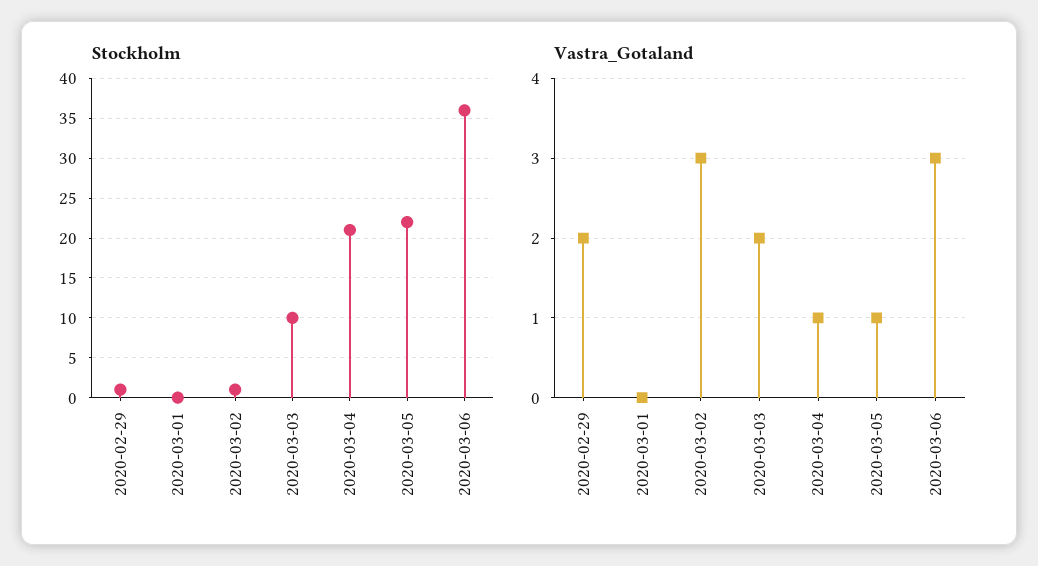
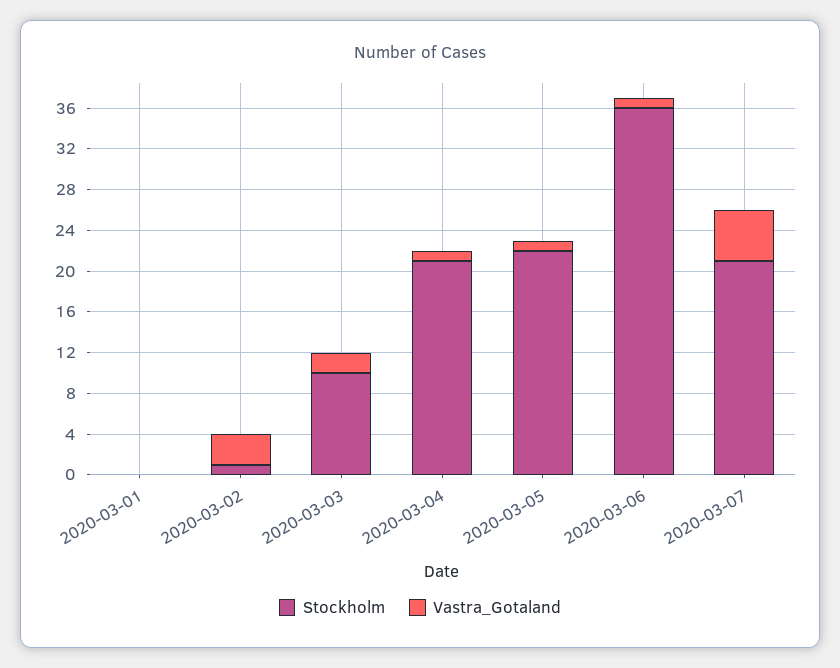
Stockholm, 2020-02-29: 1 -> none
Vastra_Gotaland, 2020-02-29: 2 -> none
Vastra_Gotaland, 2020-03-06: 3 -> 1
Stockholm, 2020-03-07: none -> 21
Vastra_Gotaland, 2020-03-07: none -> 5

